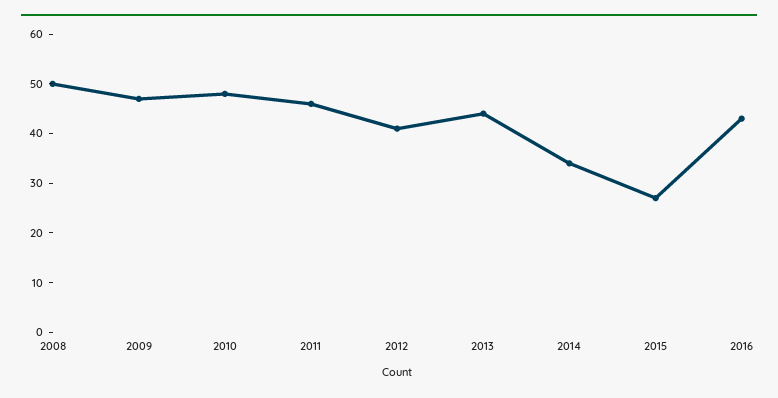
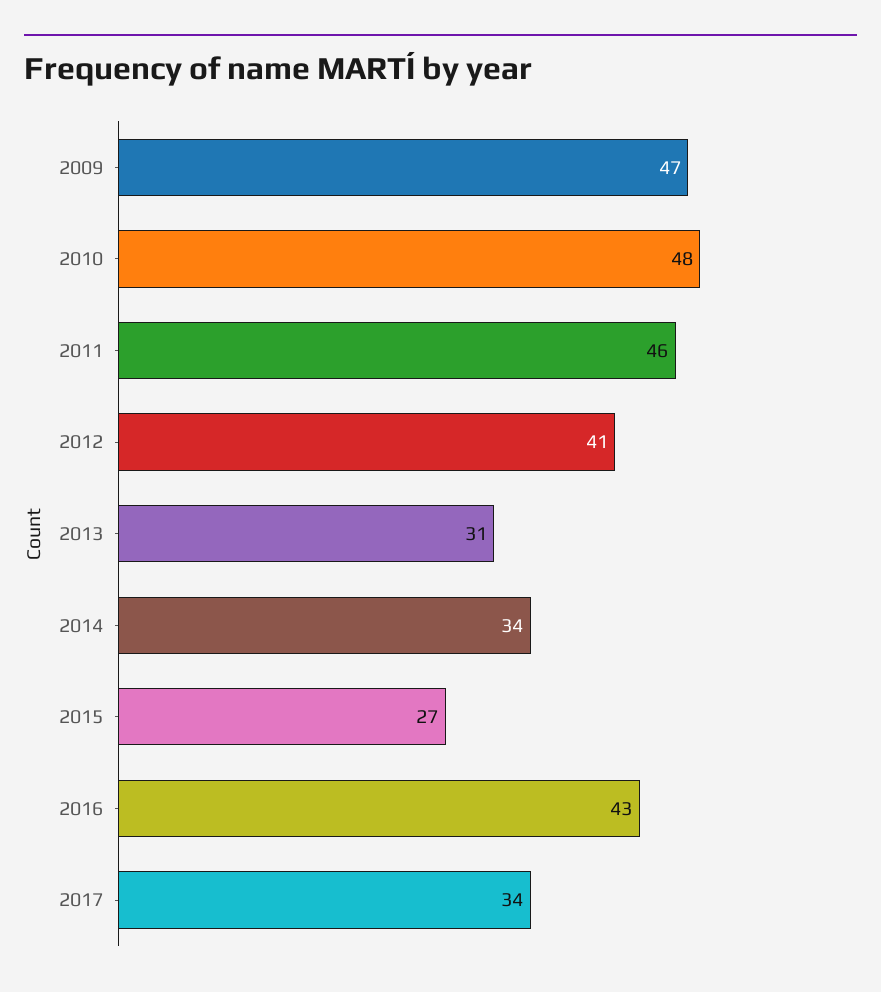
2008: 50 -> none
2013: 45 -> 31
2017: none -> 34

